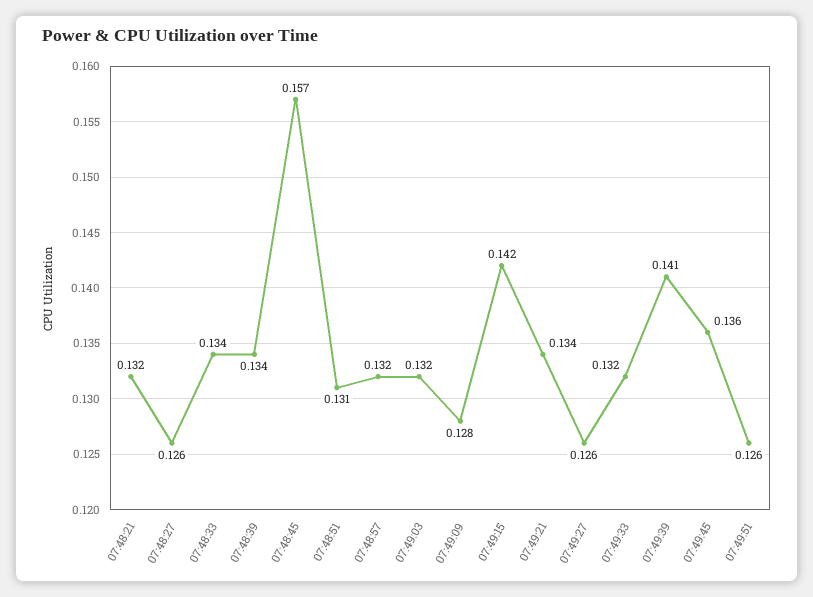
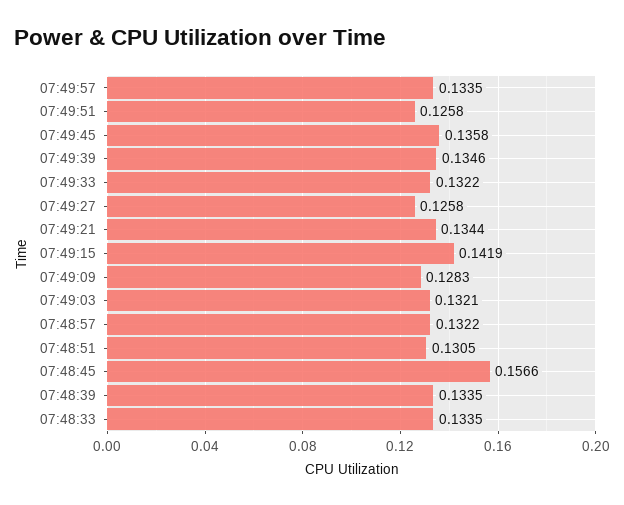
07:48:21: 0.132 -> none
07:48:27: 0.126 -> none
07:49:39: 0.141 -> 0.1346
07:49:57: none -> 0.1335

